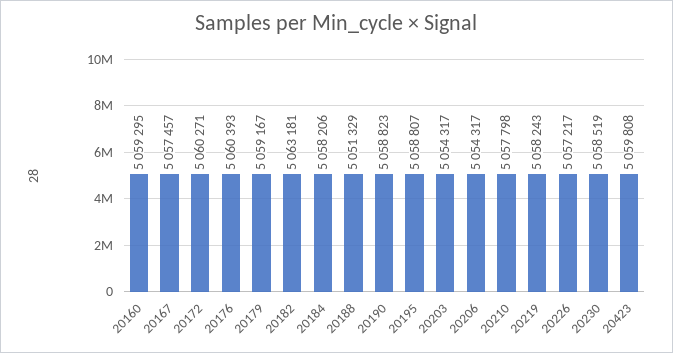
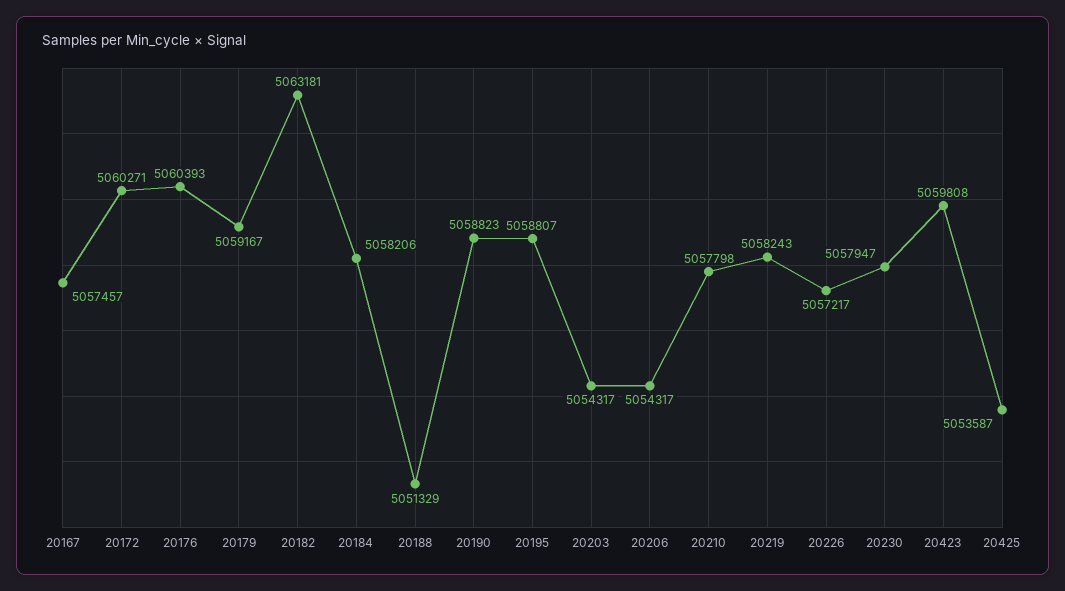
20160: 5059295 -> none
20230: 5058519 -> 5057947
20425: none -> 5053587

